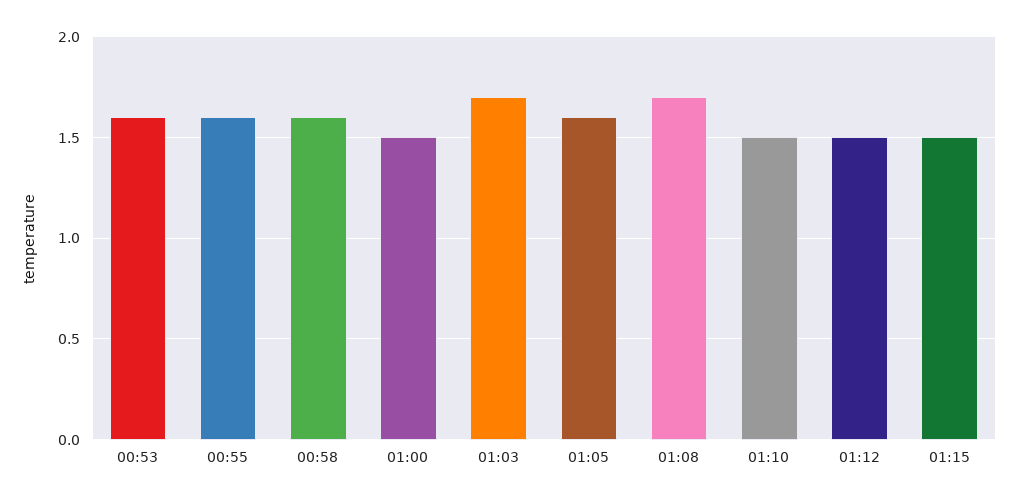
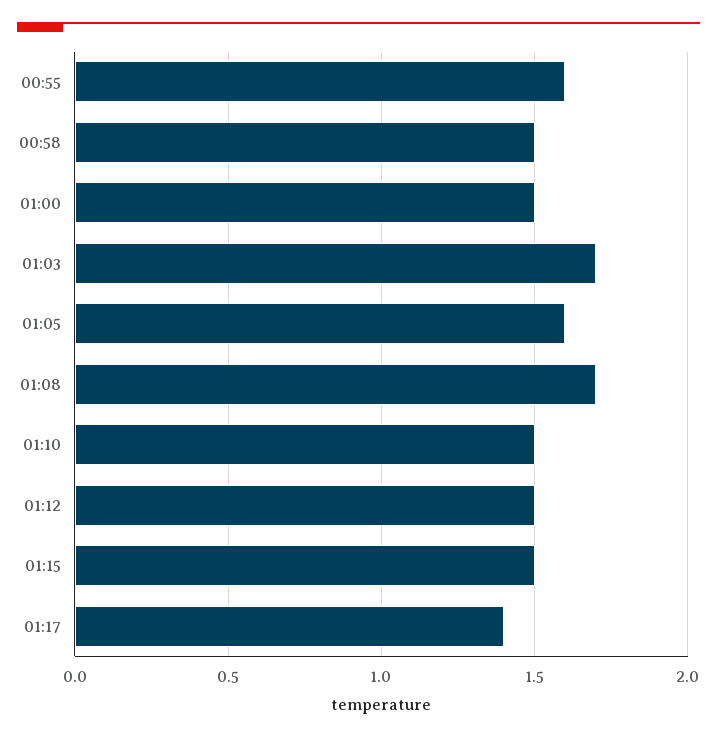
00:53: 1.6 -> none
00:58: 1.6 -> 1.5
01:17: none -> 1.4

